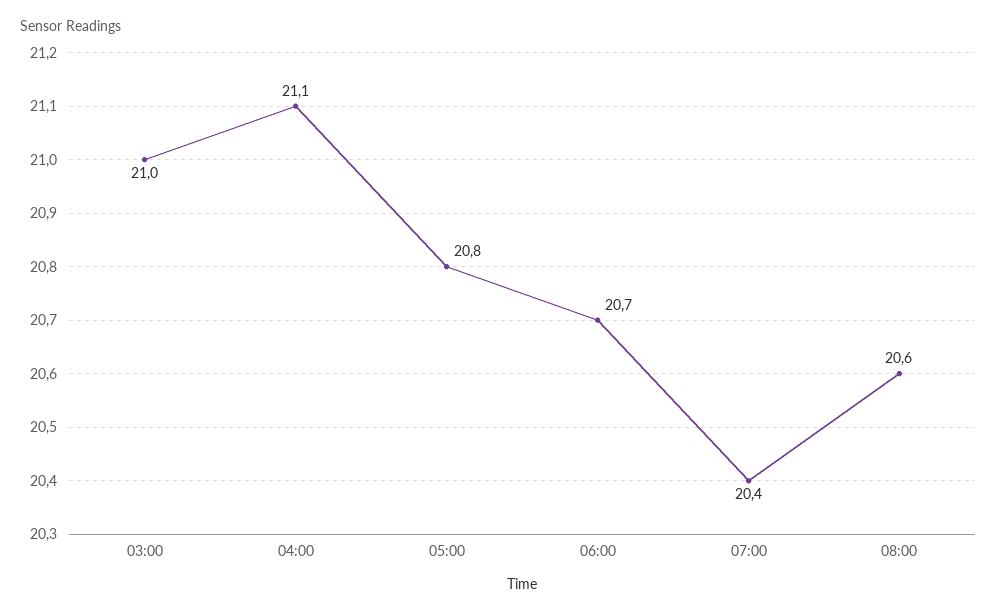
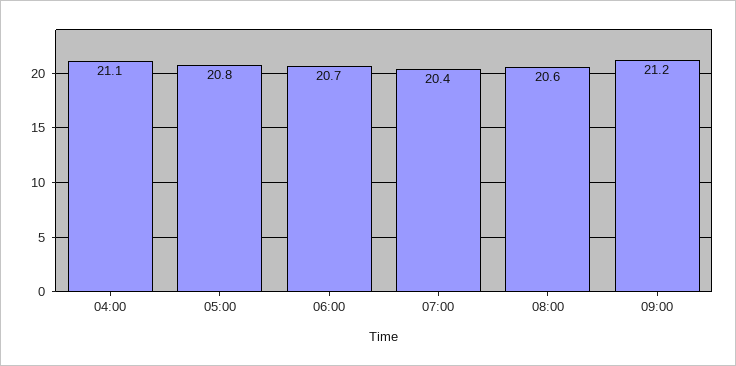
03:00: 21 -> none
09:00: none -> 21.2

